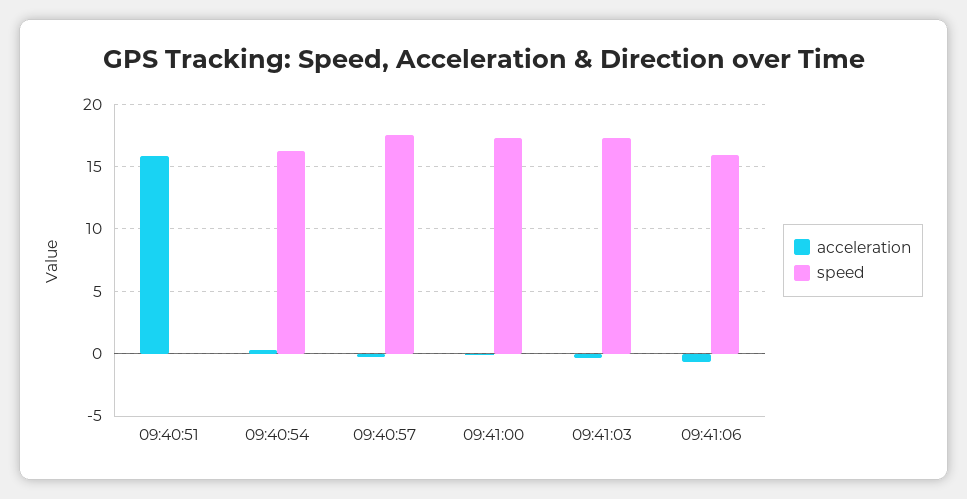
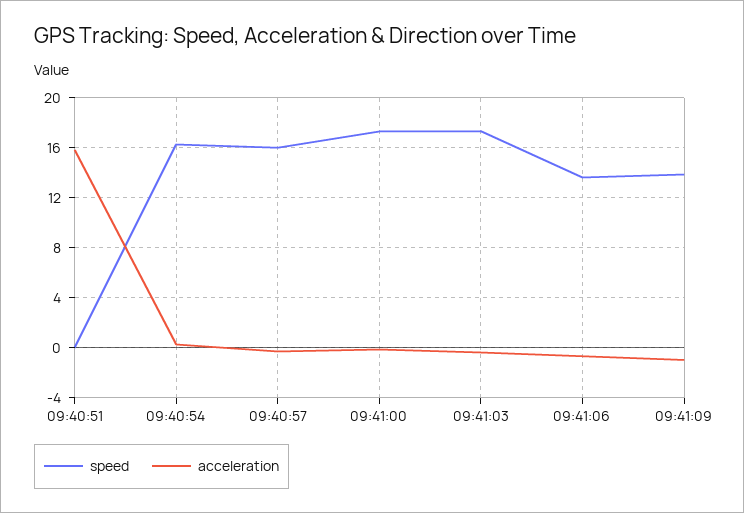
speed, 09:40:57: 17.5 -> 16
speed, 09:41:06: 16 -> 13.5
speed, 09:41:09: none -> 14
acceleration, 09:41:09: none -> -1

